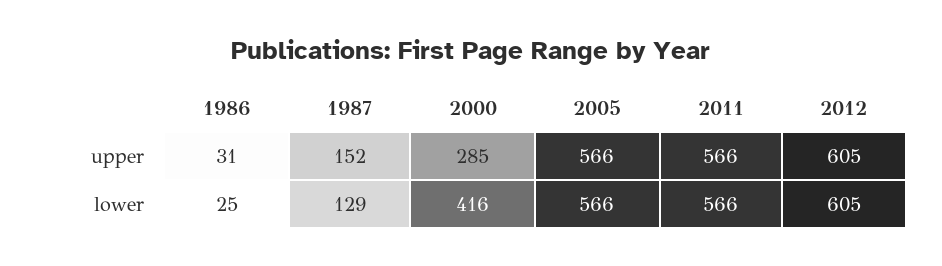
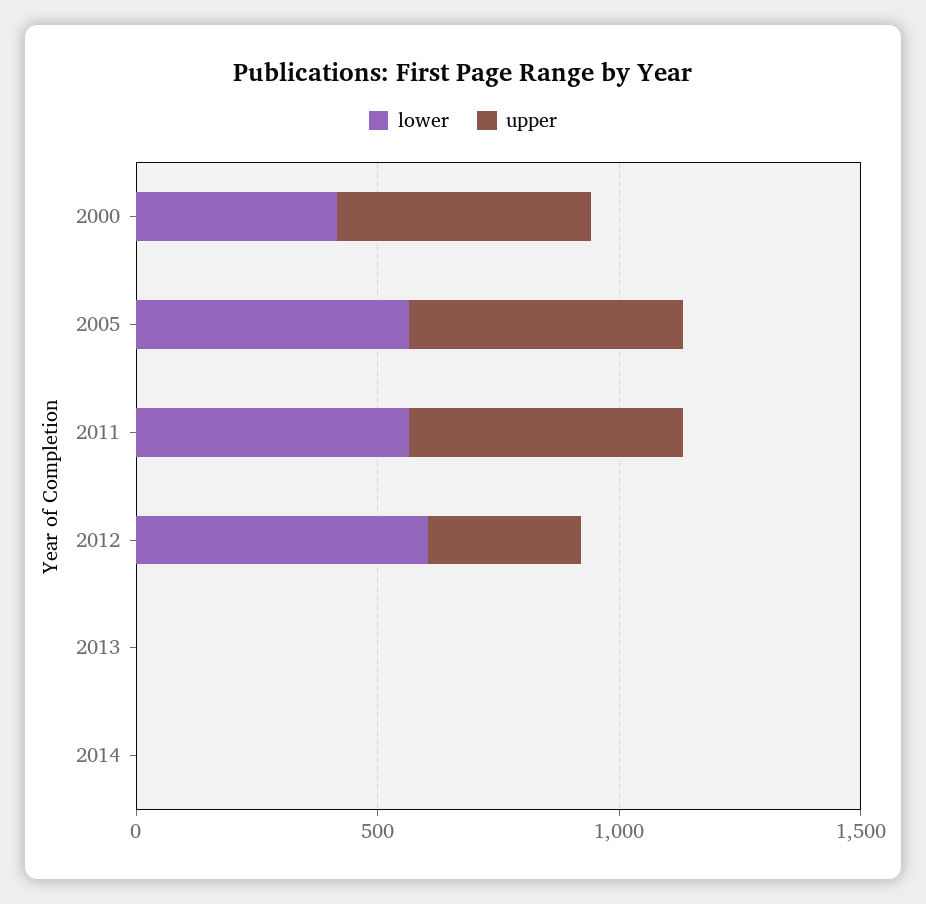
upper, 1986: 31 -> none
upper, 1987: 152 -> none
upper, 2000: 285 -> 500
upper, 2012: 605 -> 300
lower, 1986: 25 -> none
lower, 1987: 129 -> none
lower, 2013: none -> 0
upper, 2013: none -> 0
lower, 2014: none -> 0
upper, 2014: none -> 0

